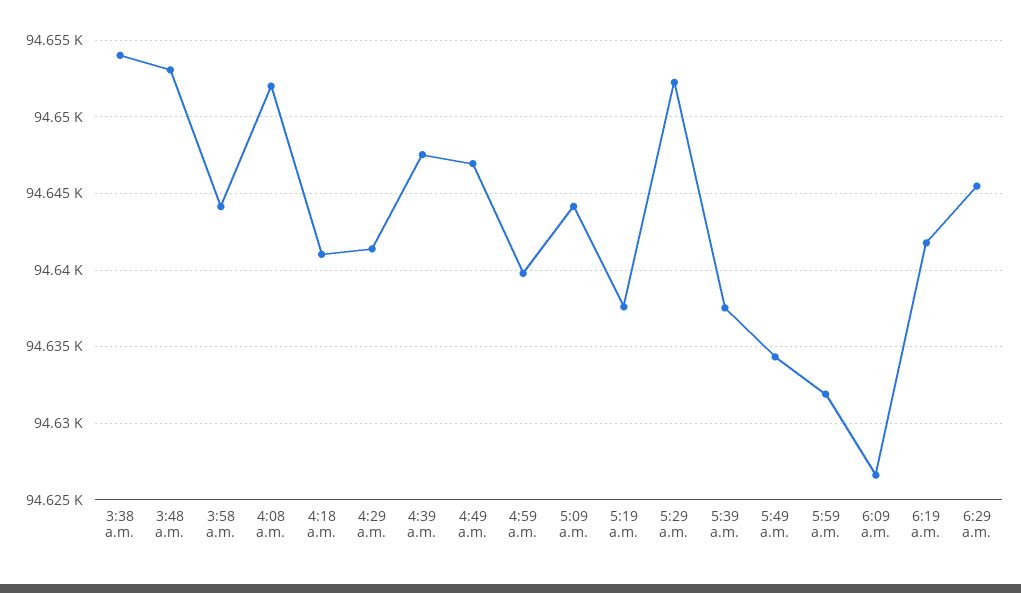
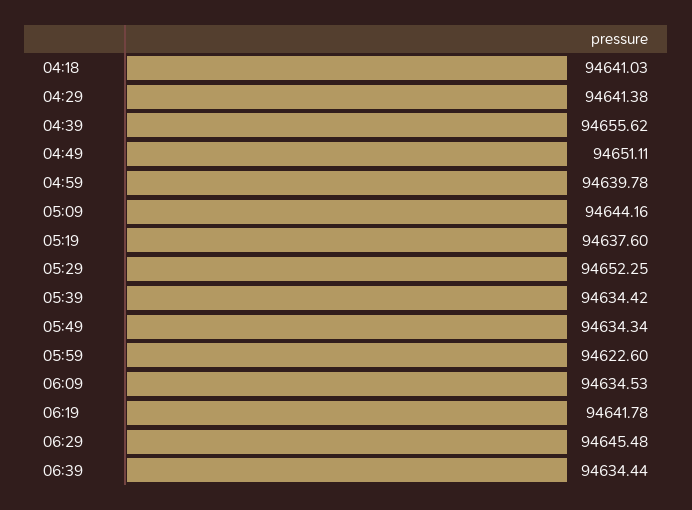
3:38 a.m.: 94654 -> none
3:48 a.m.: 94653 -> none
3:58 a.m.: 94644 -> none
4:08 a.m.: 94652 -> none
4:39 a.m.: 94647.5 -> 94655.62
4:49 a.m.: 94647 -> 94651.11
5:39 a.m.: 94637.5 -> 94634.42
5:59 a.m.: 94632 -> 94622.6
6:09 a.m.: 94626.5 -> 94634.53
06:39: none -> 94634.44

